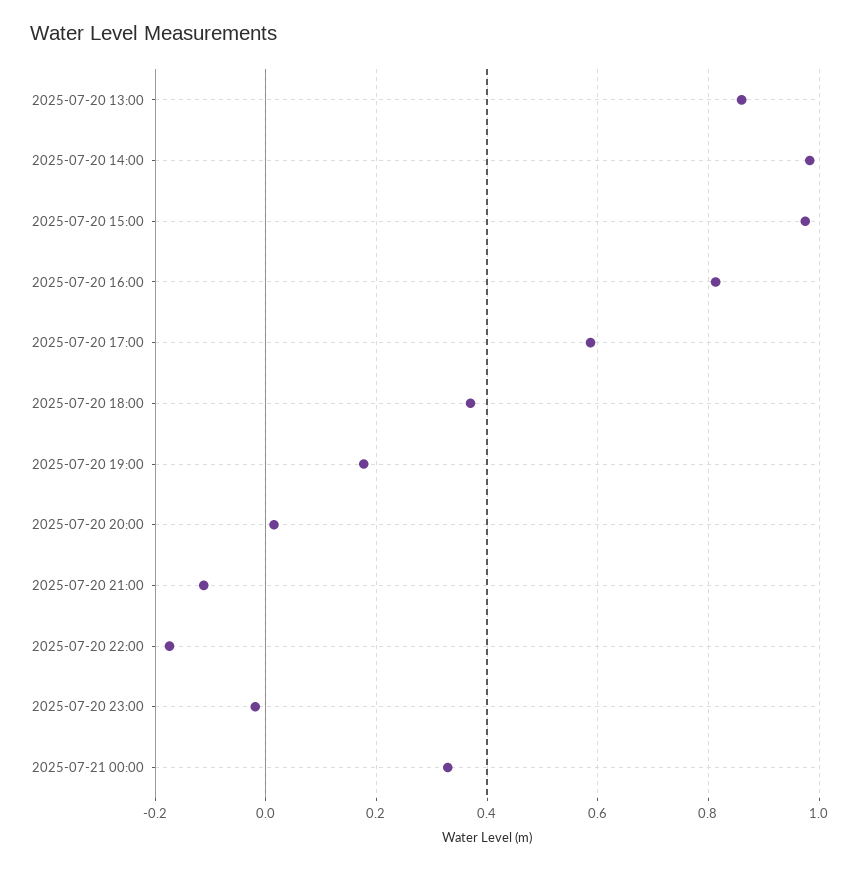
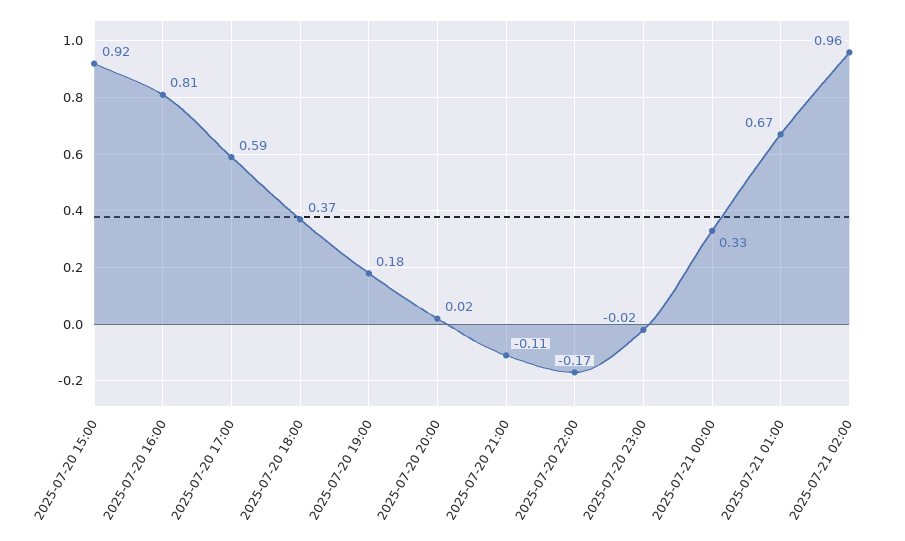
2025-07-20 13:00: 0.86 -> none
2025-07-20 14:00: 0.98 -> none
2025-07-20 15:00: 0.98 -> 0.92
2025-07-21 01:00: none -> 0.67
2025-07-21 02:00: none -> 0.96

